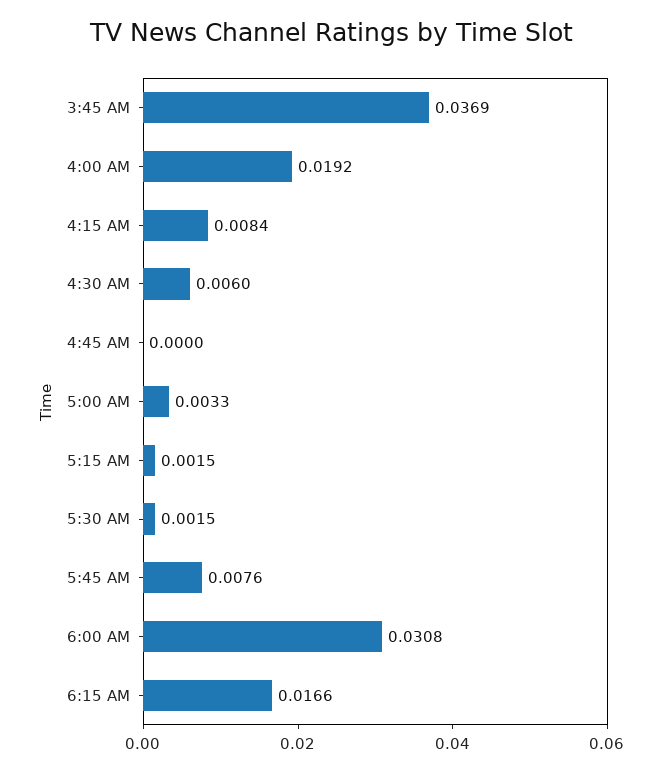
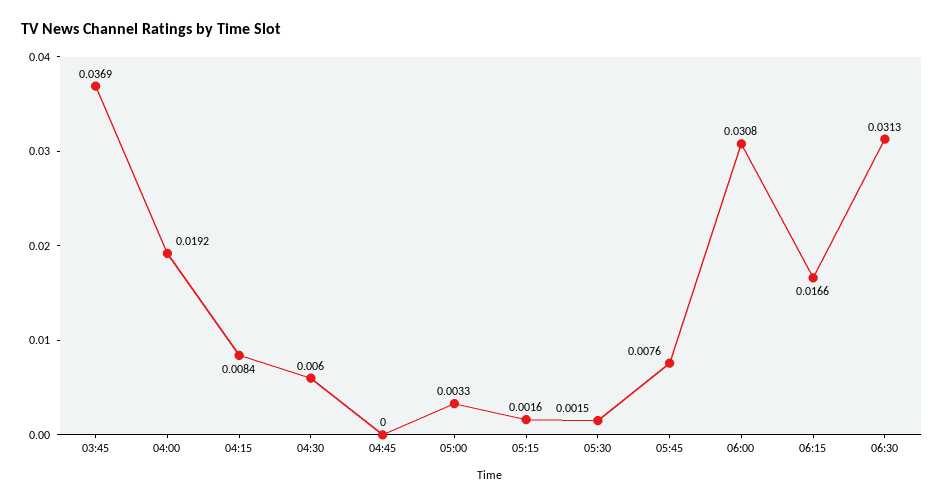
5:15 AM: 0.0015 -> 0.0016
06:30: none -> 0.0313

